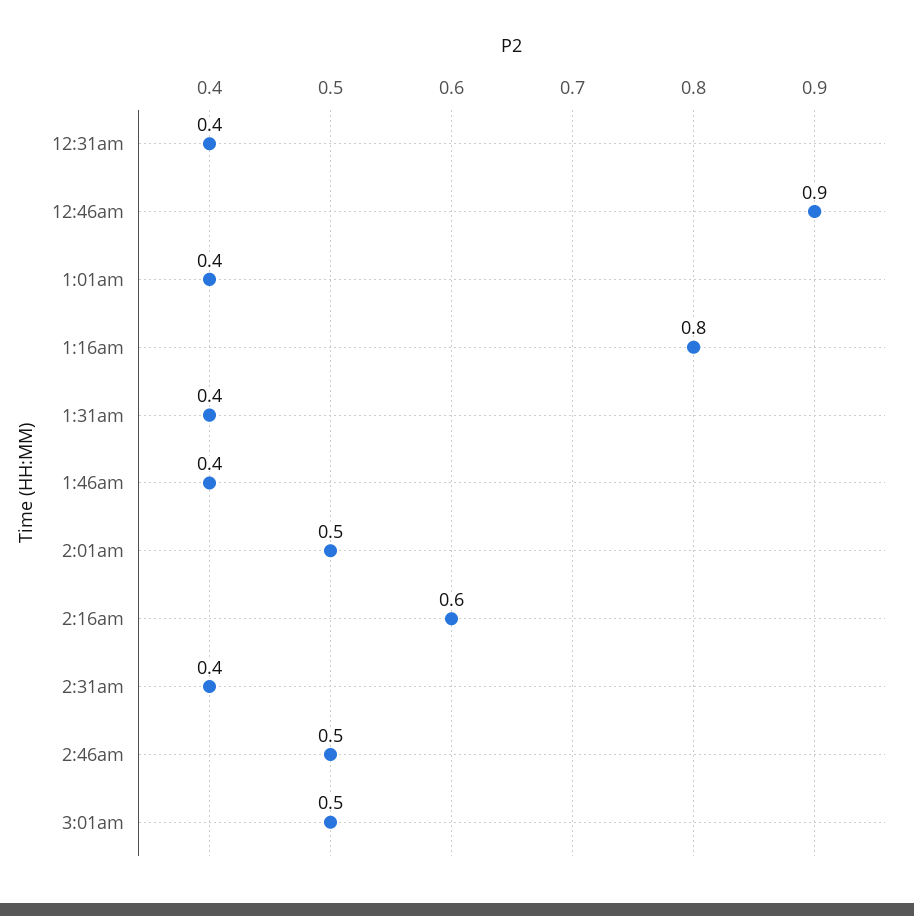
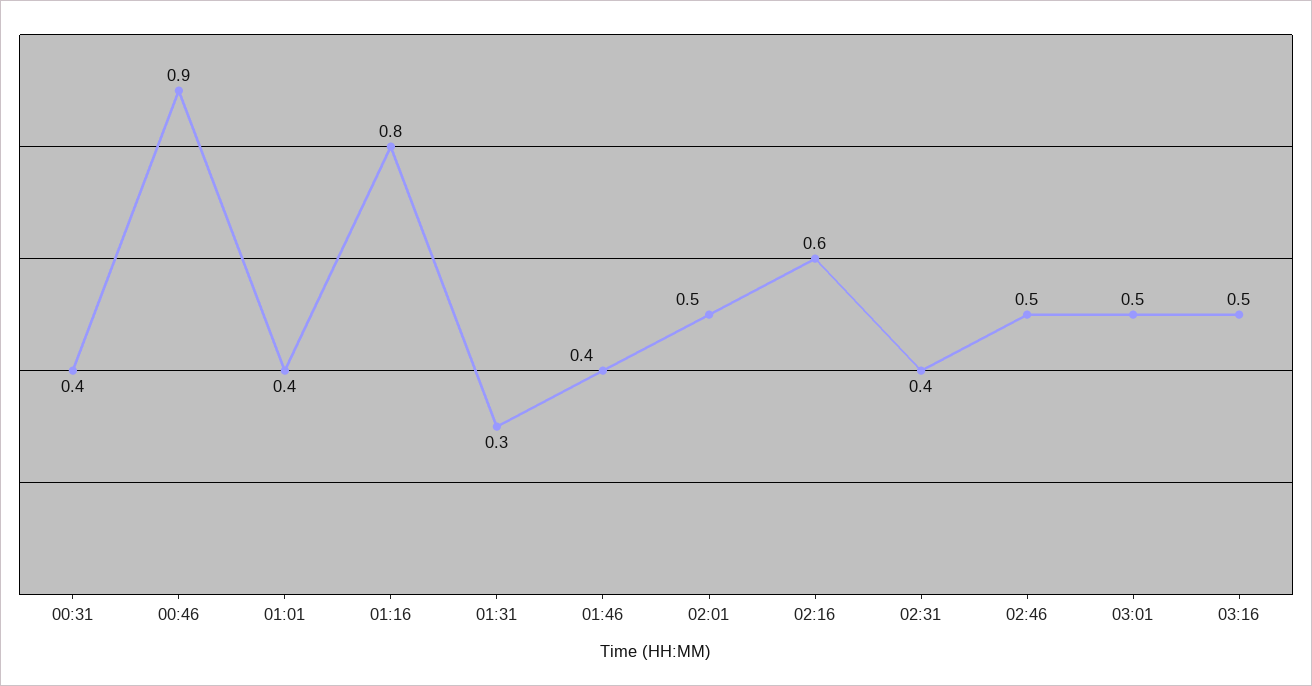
1:31am: 0.4 -> 0.3
03:16: none -> 0.5

